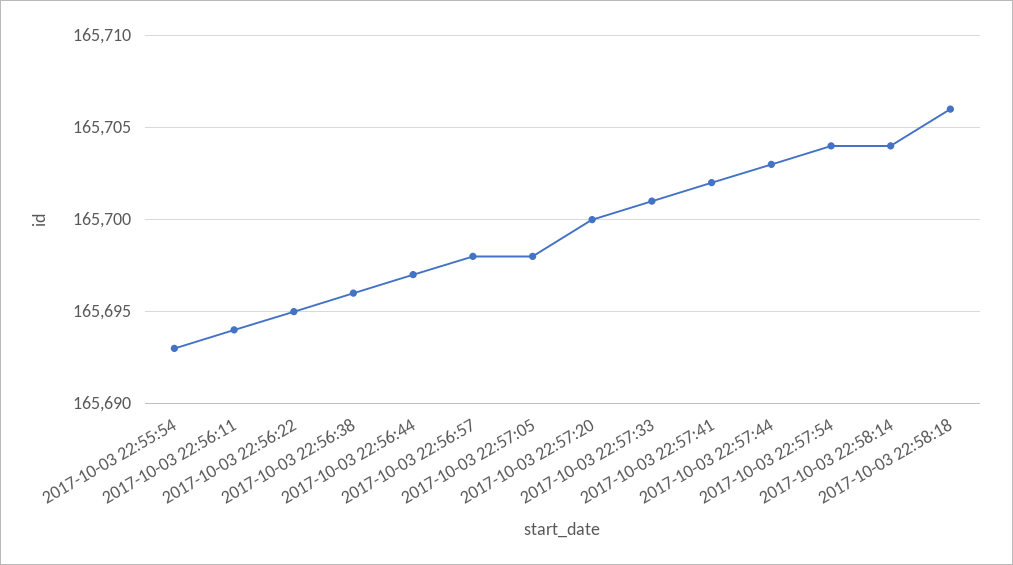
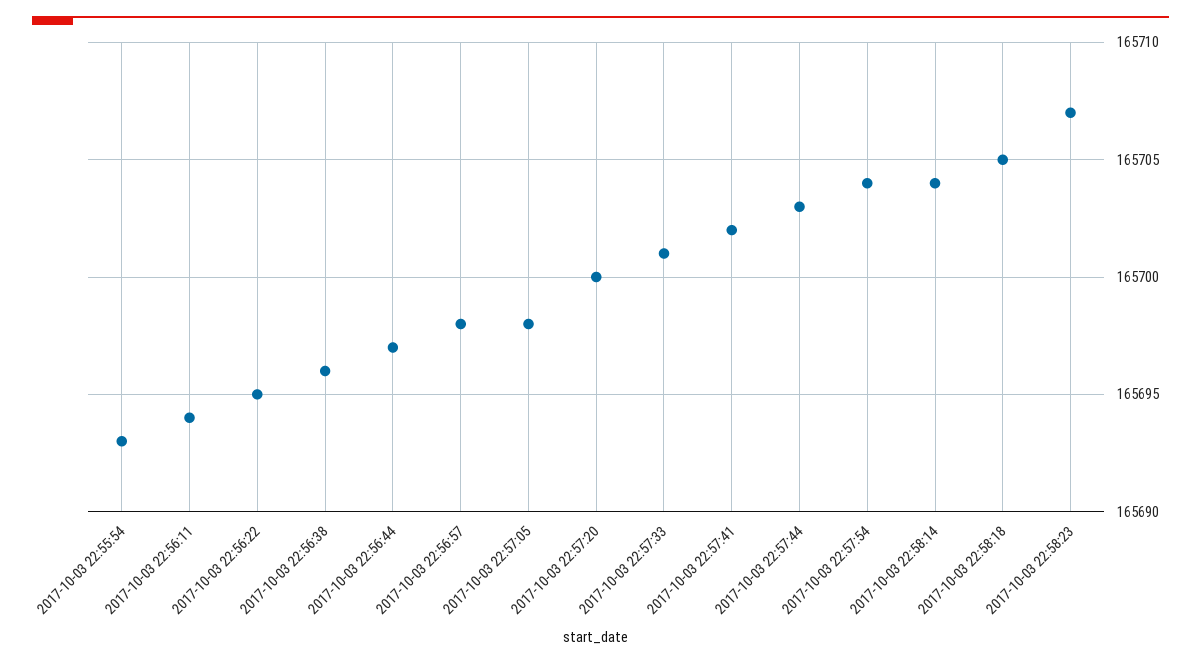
2017-10-03 22:58:18: 165706 -> 165705
2017-10-03 22:58:23: none -> 165707

